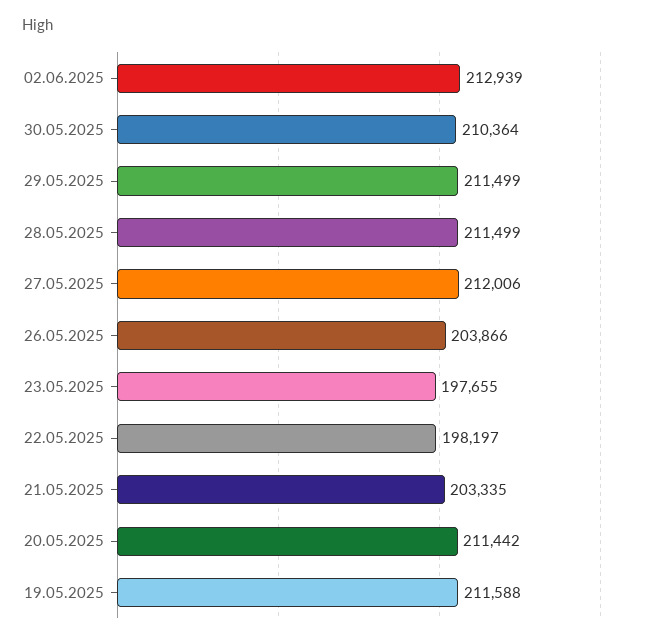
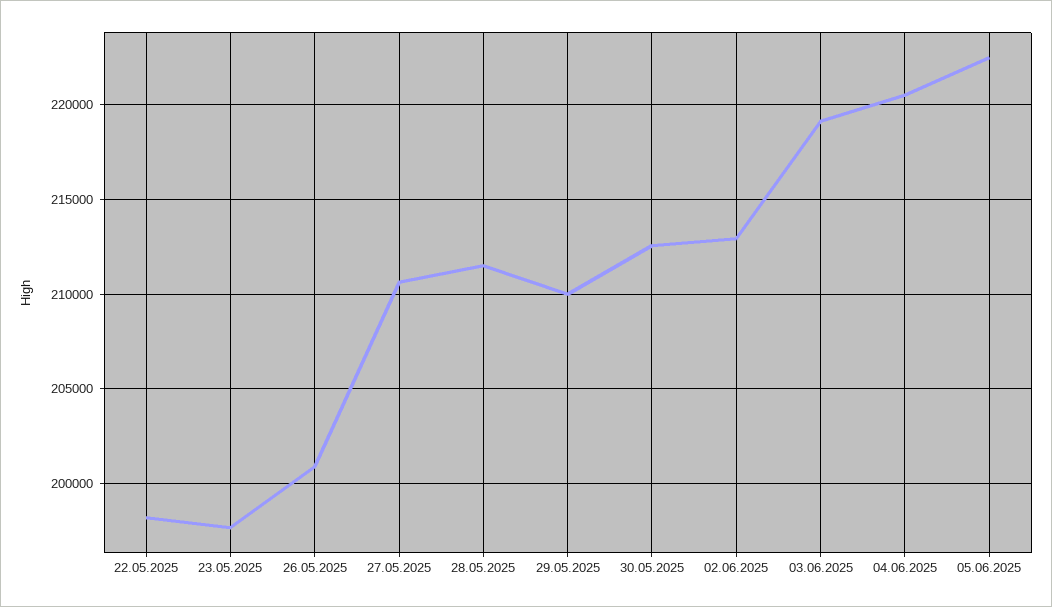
30.05.2025: 210364 -> 212500
29.05.2025: 211499 -> 210000
27.05.2025: 212006 -> 210500
26.05.2025: 203866 -> 201000
21.05.2025: 203335 -> none
20.05.2025: 211442 -> none
19.05.2025: 211588 -> none
03.06.2025: none -> 219000
04.06.2025: none -> 220500
05.06.2025: none -> 222500

